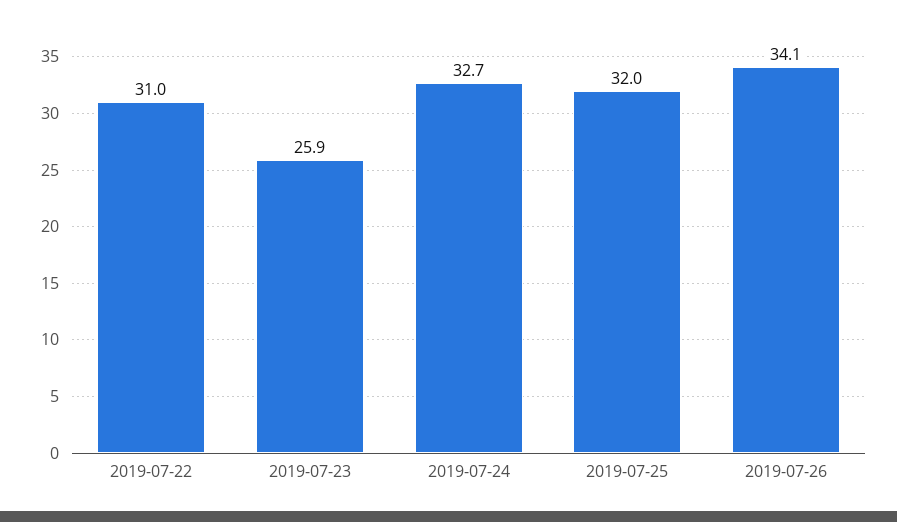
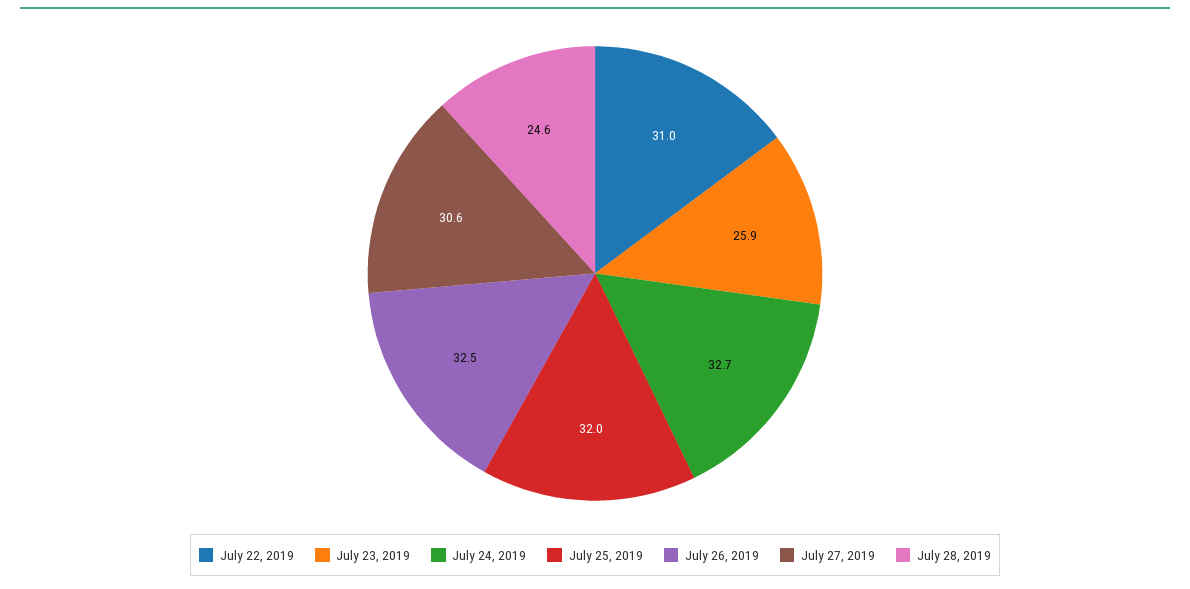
2019-07-26: 34.1 -> 32.5
July 27, 2019: none -> 30.6
July 28, 2019: none -> 24.6

